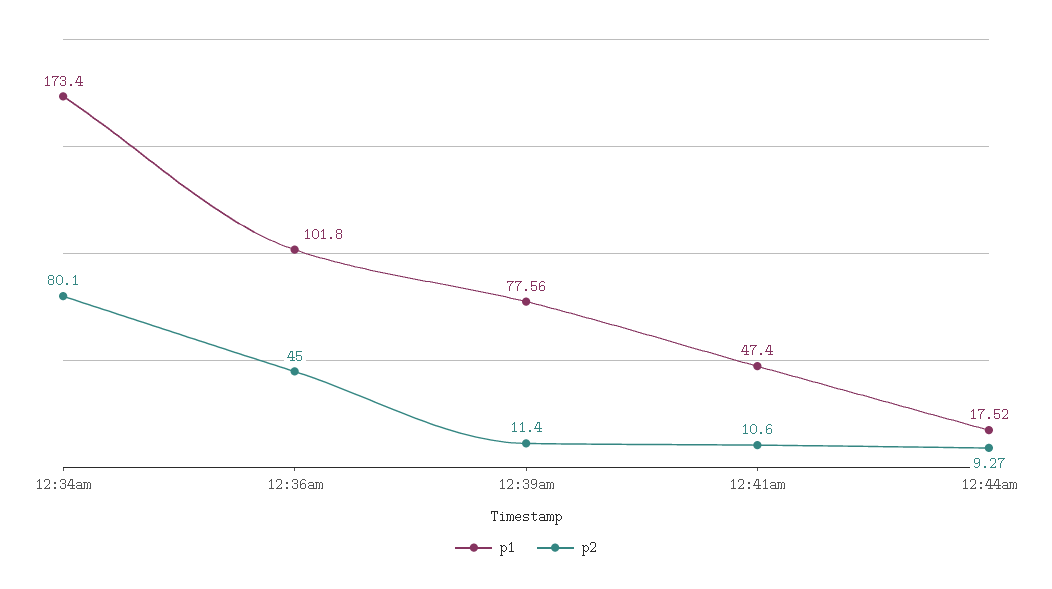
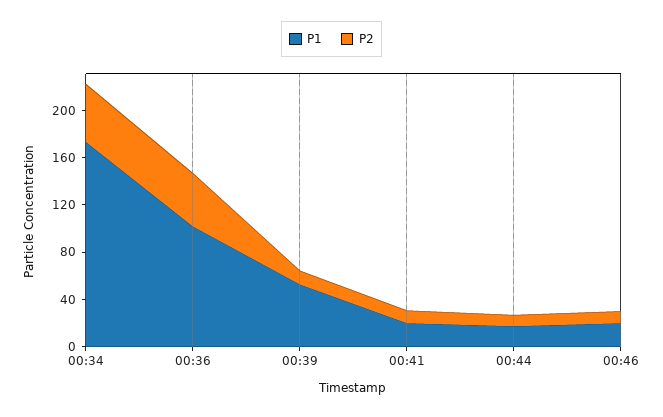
p2, 12:34am: 80.1 -> 50
p1, 12:39am: 77.56 -> 50
p1, 12:41am: 47.4 -> 20
p1, 00:46: none -> 20
p2, 00:46: none -> 10

